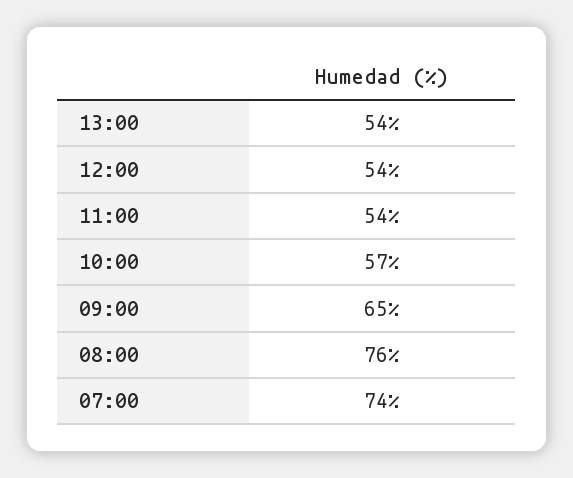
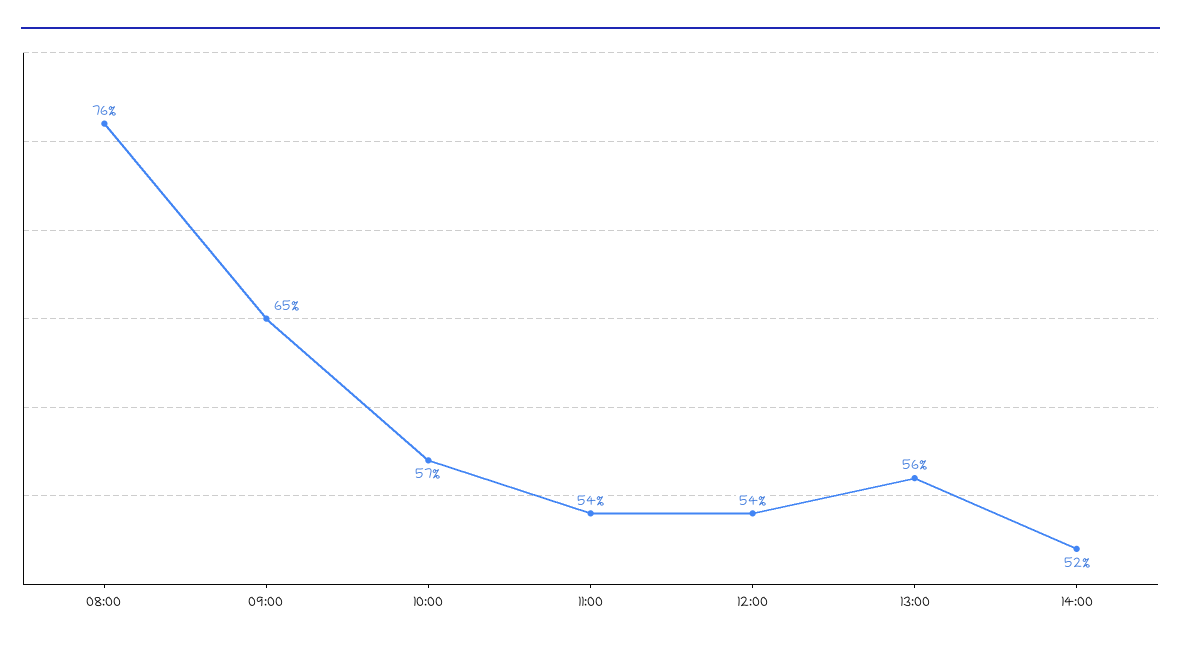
13:00: 54 -> 56
07:00: 74 -> none
14:00: none -> 52

